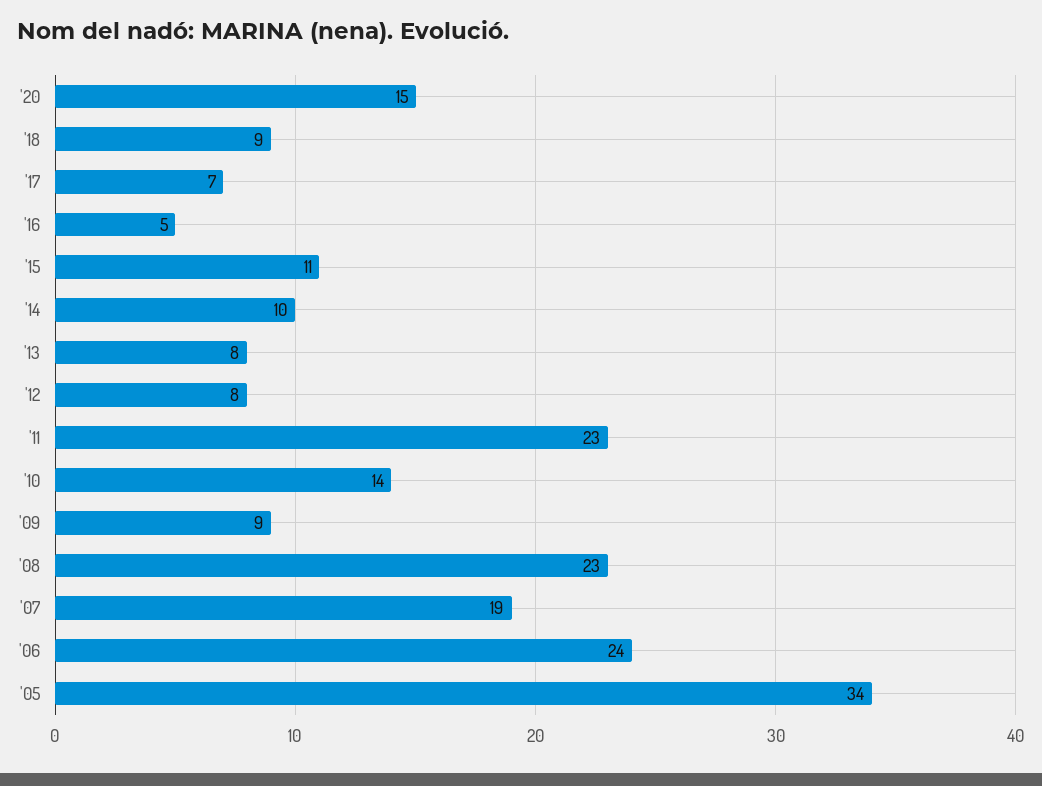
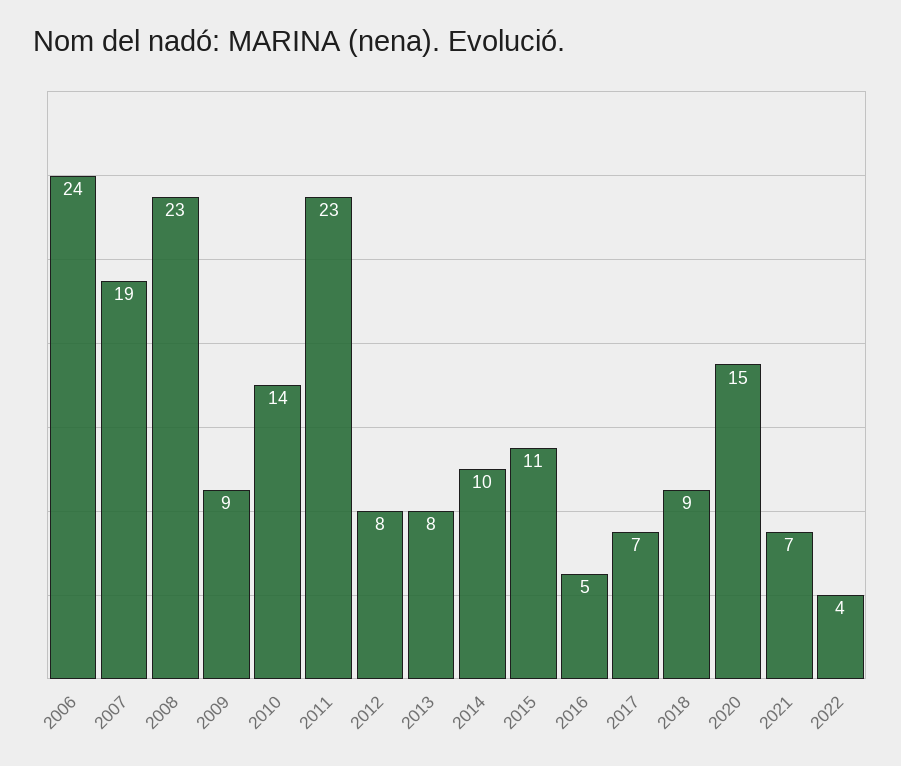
'05: 34 -> none
2021: none -> 7
2022: none -> 4

